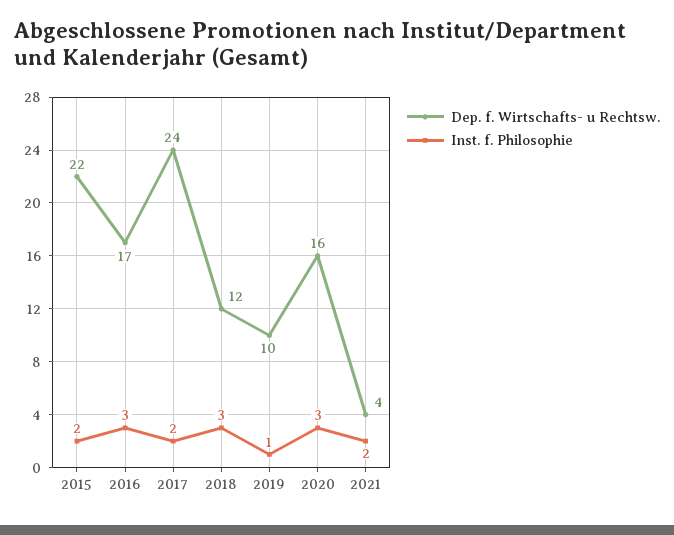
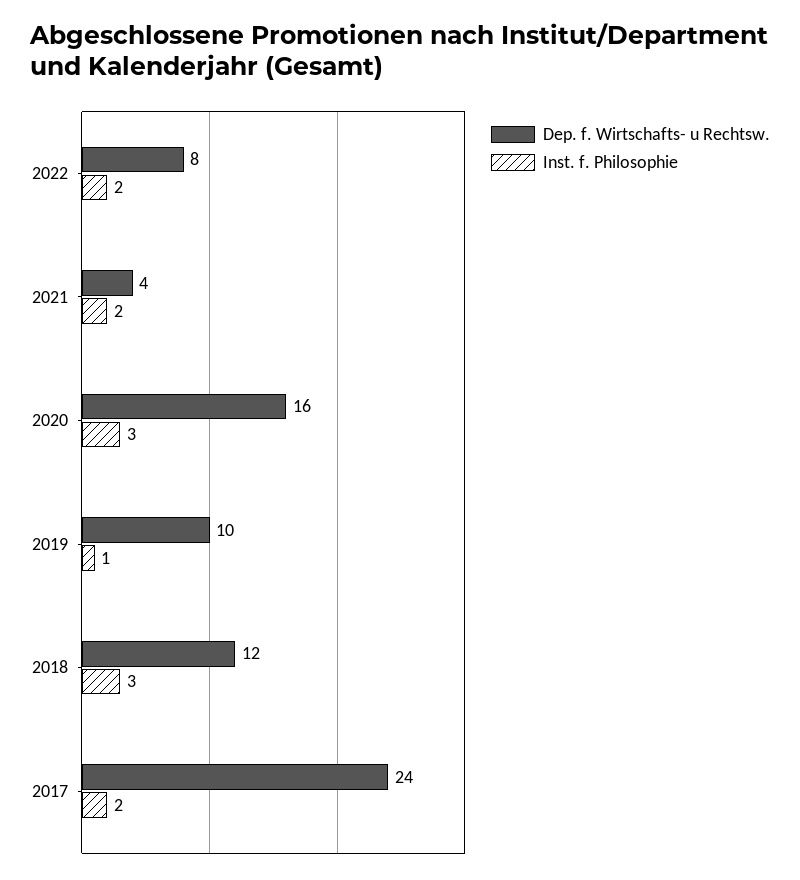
Dep. f. Wirtschafts- u Rechtsw., 2015: 22 -> none
Inst. f. Philosophie, 2015: 2 -> none
Dep. f. Wirtschafts- u Rechtsw., 2016: 17 -> none
Inst. f. Philosophie, 2016: 3 -> none
Dep. f. Wirtschafts- u Rechtsw., 2022: none -> 8
Inst. f. Philosophie, 2022: none -> 2

